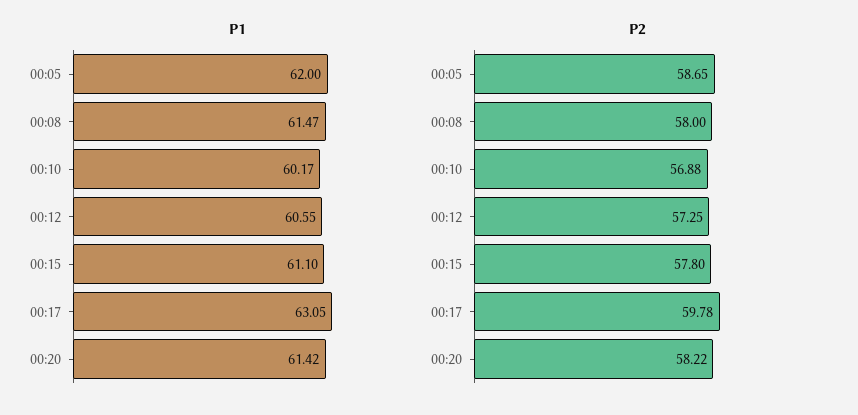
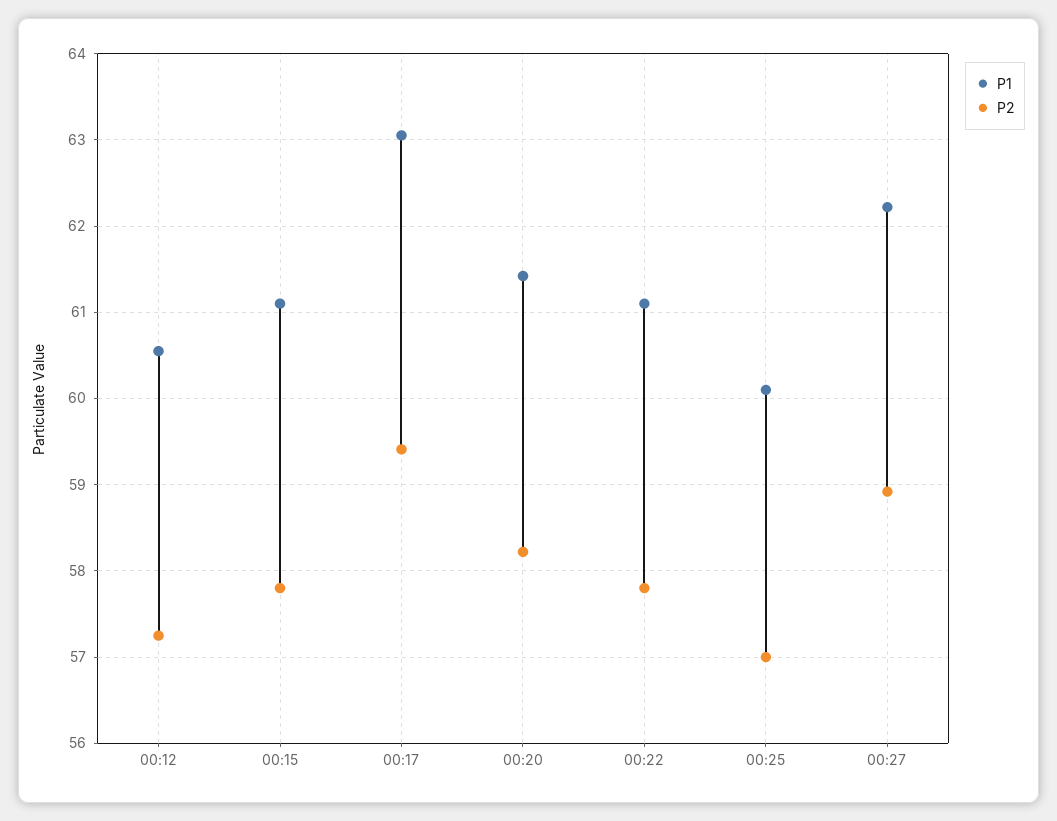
P1, 00:05: 62 -> none
P1, 00:08: 61.47 -> none
P1, 00:10: 60.17 -> none
P2, 00:05: 58.65 -> none
P2, 00:08: 58 -> none
P2, 00:10: 56.88 -> none
P2, 00:17: 59.78 -> 59.4
P1, 00:22: none -> 61.1
P2, 00:22: none -> 57.8
P1, 00:25: none -> 60.1
P2, 00:25: none -> 57
P1, 00:27: none -> 62.2
P2, 00:27: none -> 58.9

